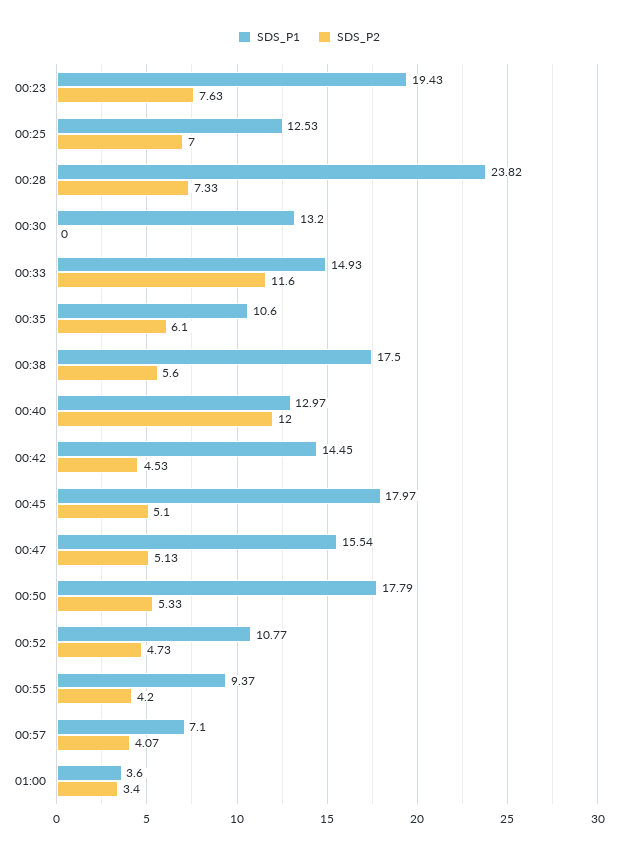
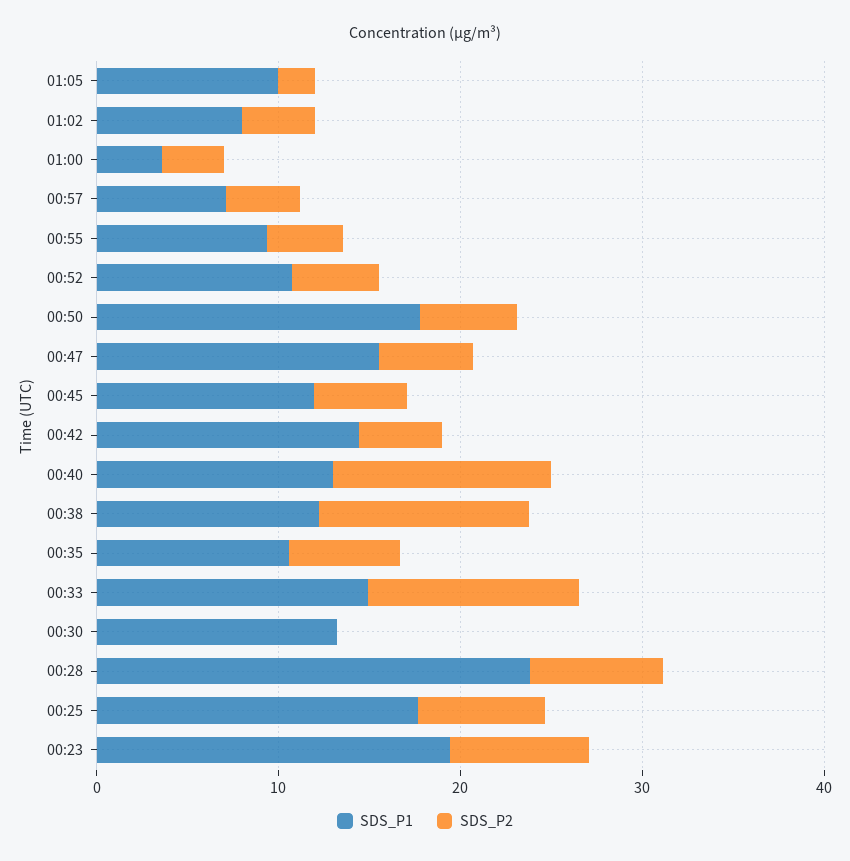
SDS_P1, 00:25: 12.53 -> 18
SDS_P1, 00:38: 17.5 -> 12
SDS_P2, 00:38: 5.6 -> 12
SDS_P1, 00:45: 17.97 -> 12
SDS_P1, 01:05: none -> 10
SDS_P2, 01:05: none -> 2
SDS_P1, 01:02: none -> 8
SDS_P2, 01:02: none -> 4

